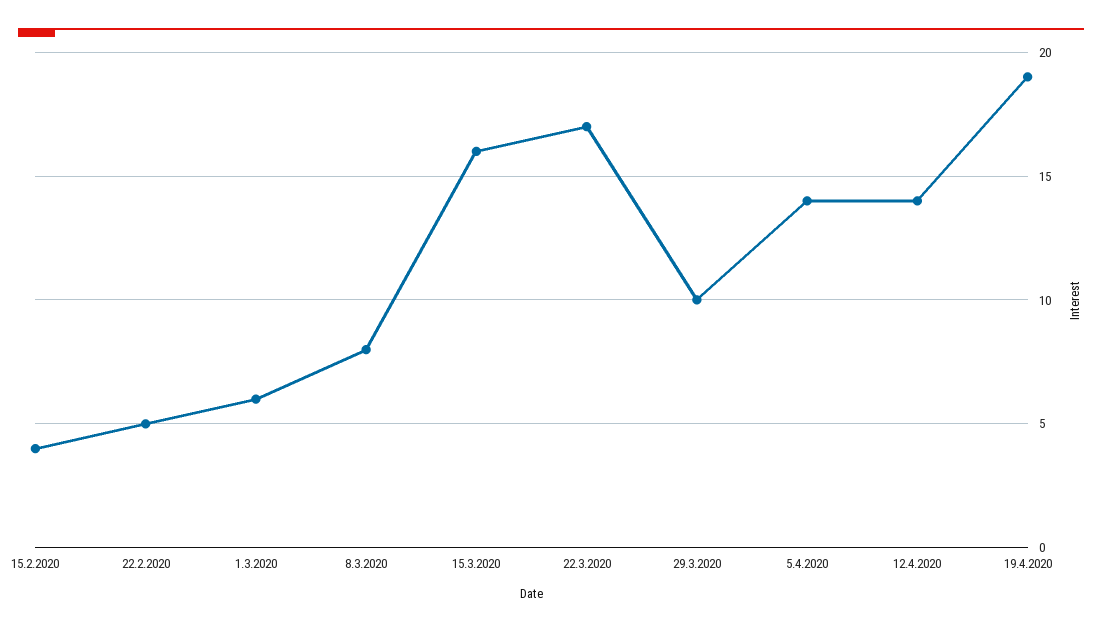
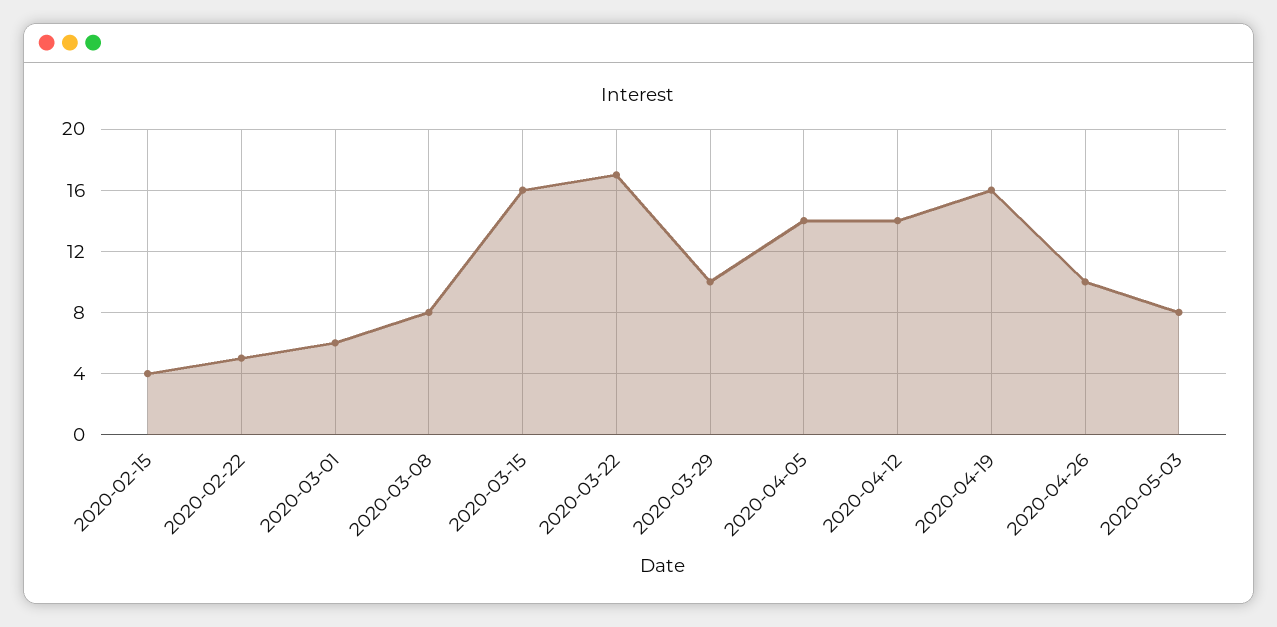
19.4.2020: 19 -> 16
2020-04-26: none -> 10
2020-05-03: none -> 8

